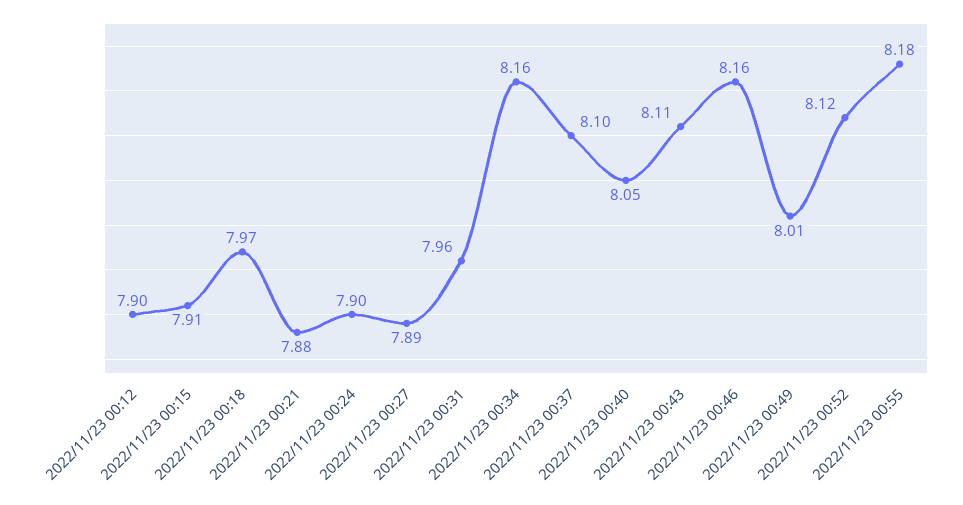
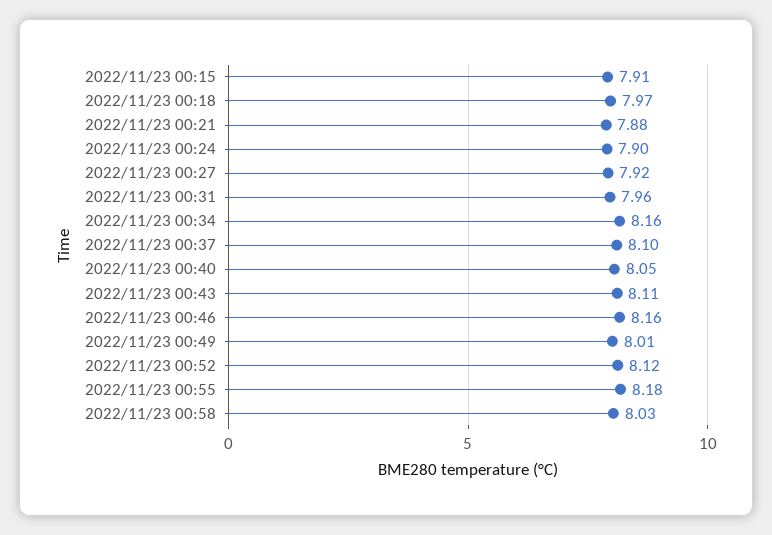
2022/11/23 00:12: 7.9 -> none
2022/11/23 00:27: 7.89 -> 7.92
2022/11/23 00:58: none -> 8.03

